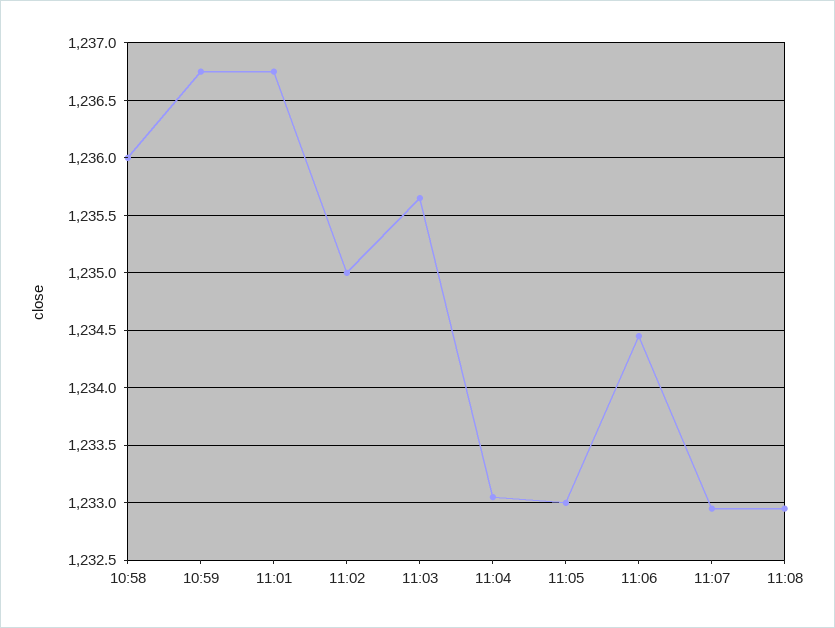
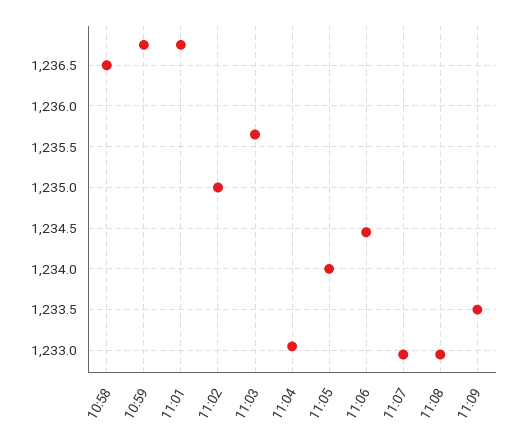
10:58: 1236 -> 1236.5
11:05: 1233 -> 1234
11:09: none -> 1233.5

